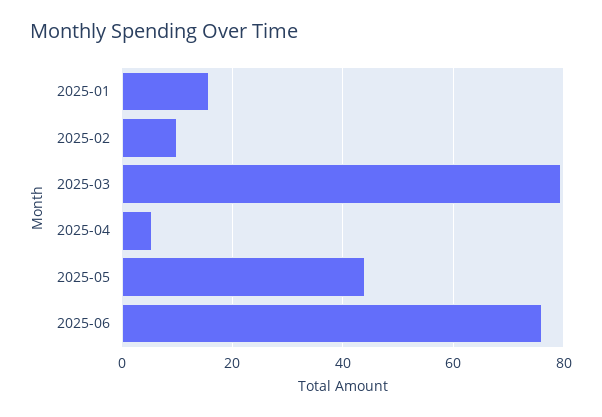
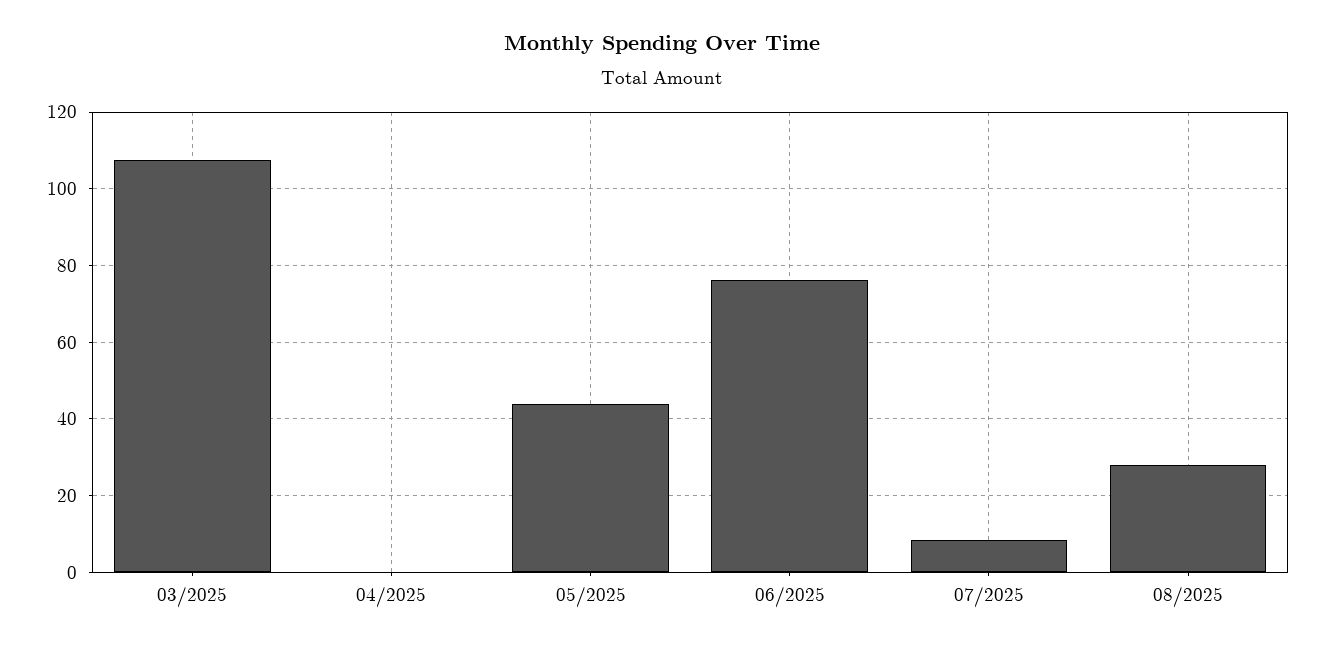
2025-01: 16 -> none
2025-02: 10 -> none
2025-03: 80 -> 108
2025-04: 6 -> 0
07/2025: none -> 8
08/2025: none -> 28

